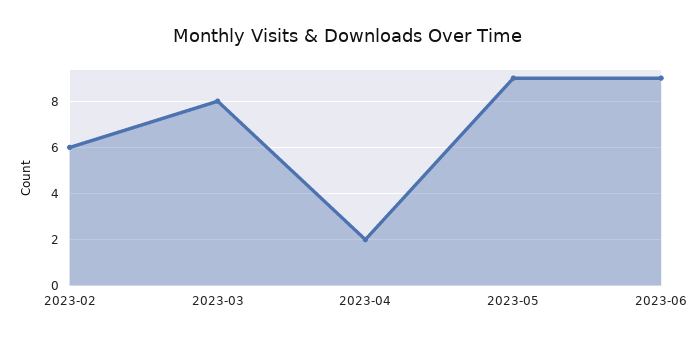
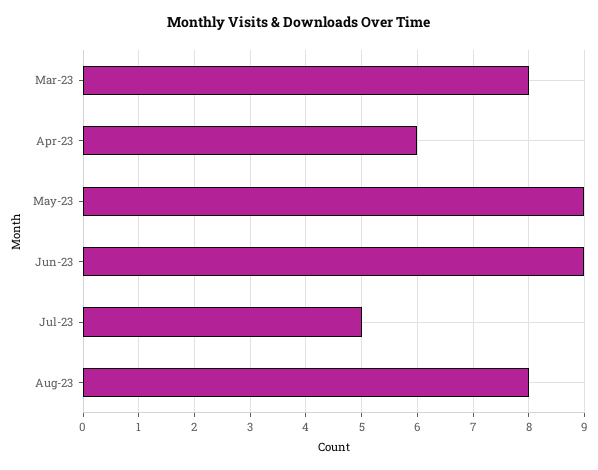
2023-02: 6 -> none
2023-04: 2 -> 6
Jul-23: none -> 5
Aug-23: none -> 8

